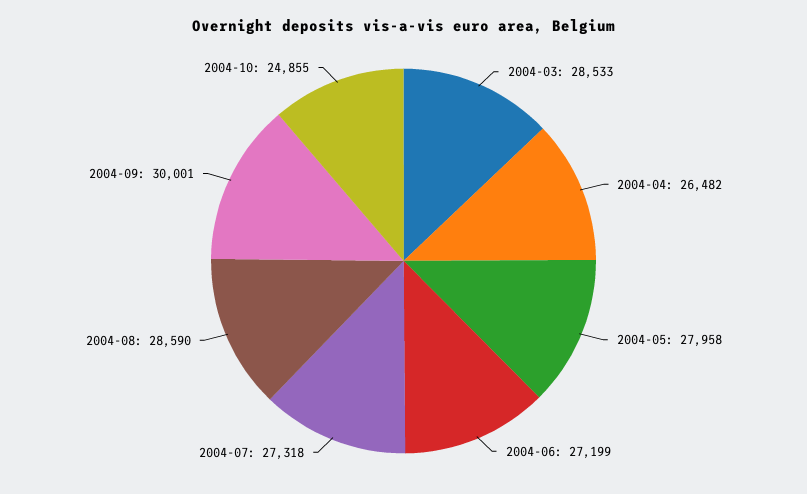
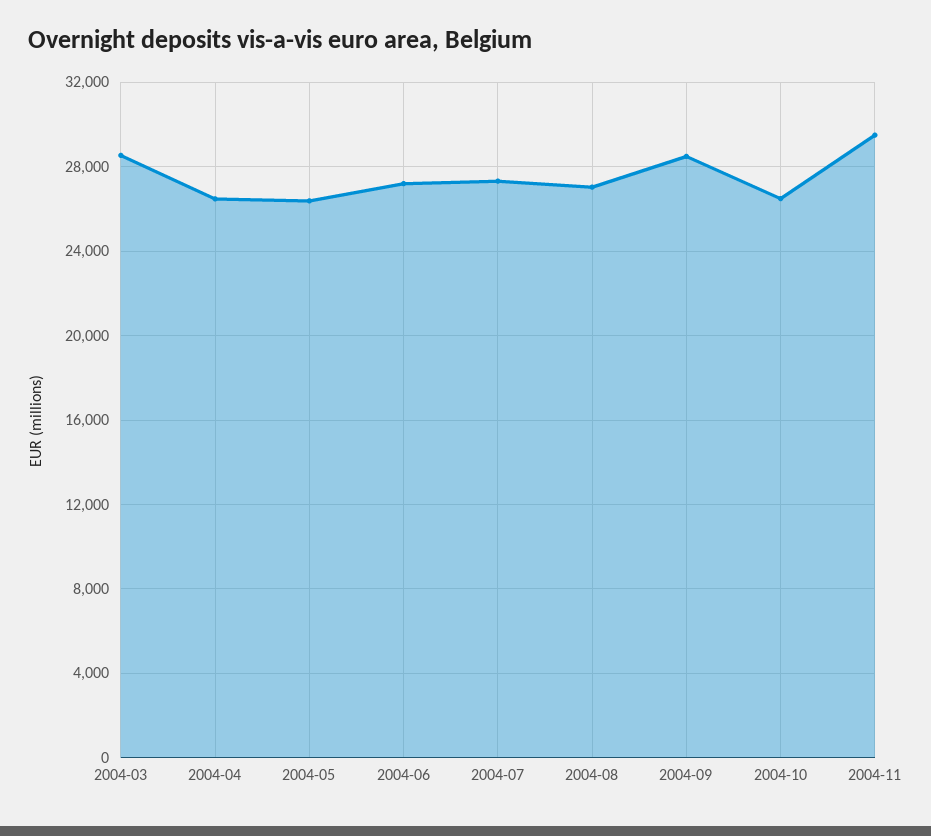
2004-05: 27958 -> 26500
2004-08: 28590 -> 27000
2004-09: 30001 -> 28500
2004-10: 24855 -> 26500
2004-11: none -> 29500

